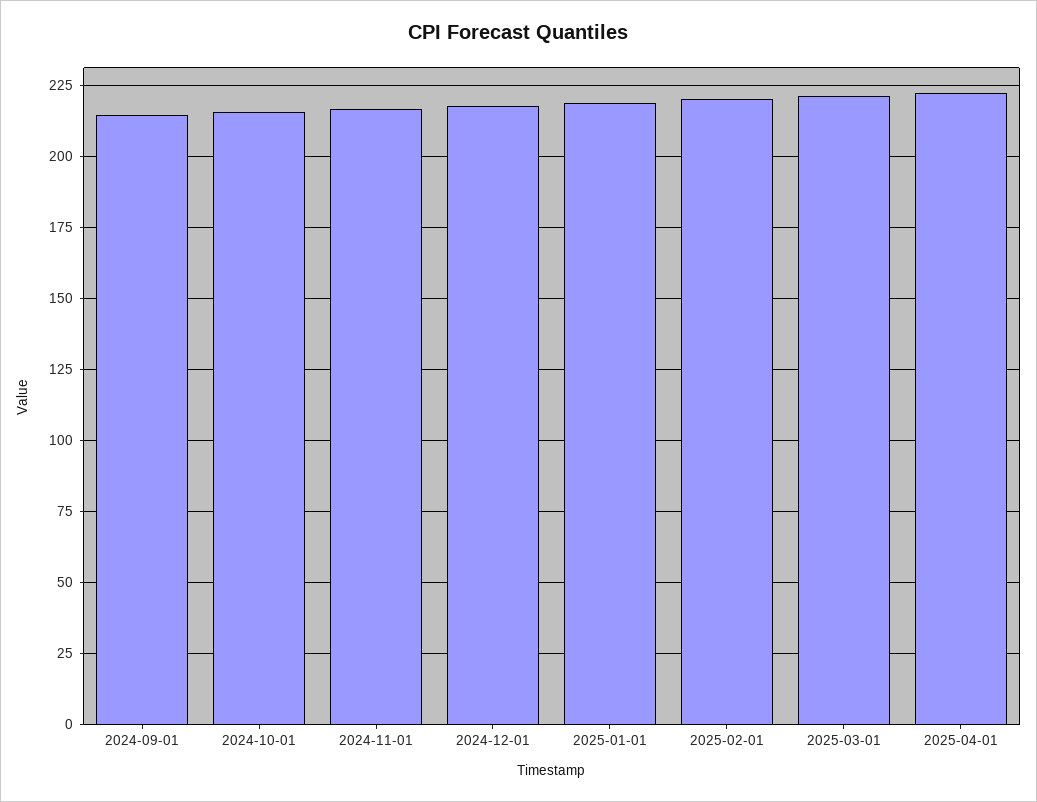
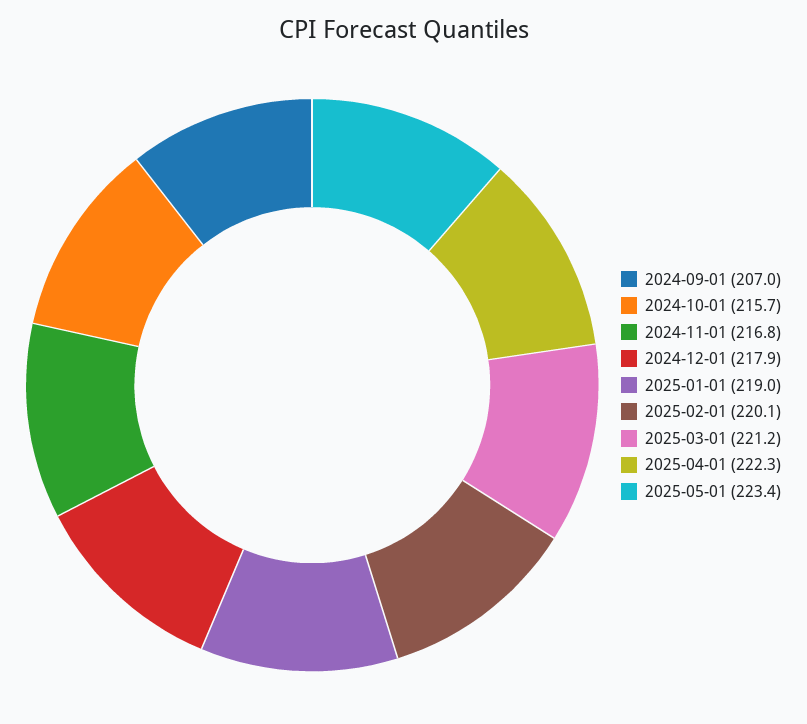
2024-09-01: 215 -> 207
2025-05-01: none -> 223.4

